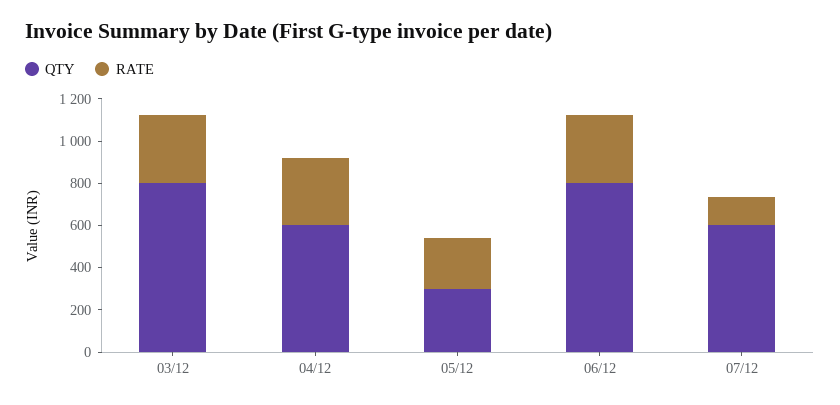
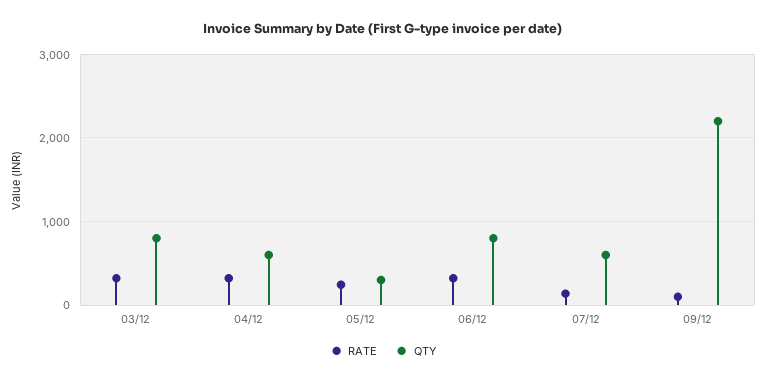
RATE, 09/12: none -> 100
QTY, 09/12: none -> 2200

